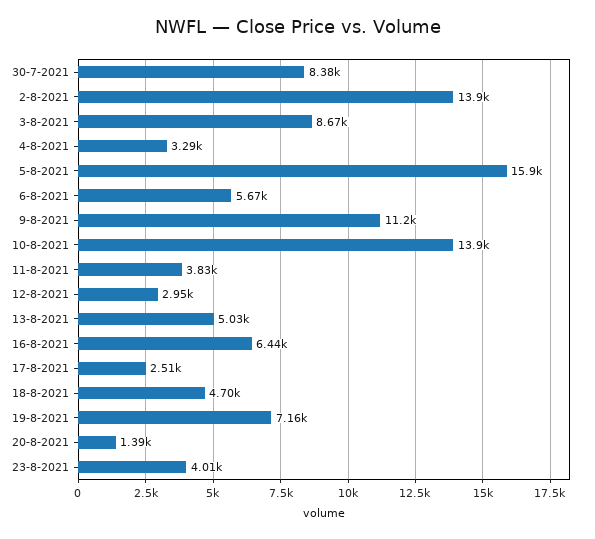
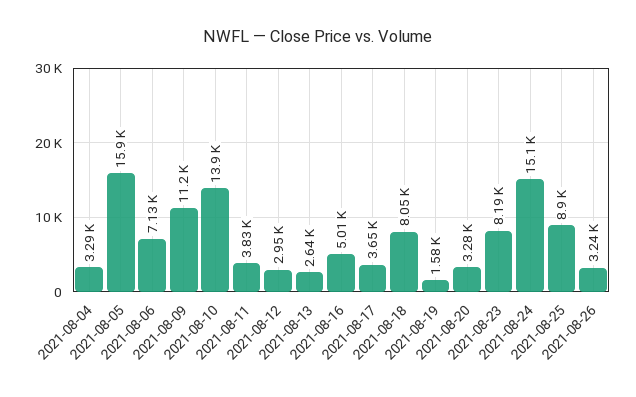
30-7-2021: 8380 -> none
2-8-2021: 13900 -> none
3-8-2021: 8670 -> none
6-8-2021: 5670 -> 7130
13-8-2021: 5030 -> 2640
16-8-2021: 6440 -> 5010
17-8-2021: 2510 -> 3650
18-8-2021: 4700 -> 8050
19-8-2021: 7160 -> 1580
20-8-2021: 1390 -> 3280
23-8-2021: 4010 -> 8190
2021-08-24: none -> 15100
2021-08-25: none -> 8900
2021-08-26: none -> 3240

